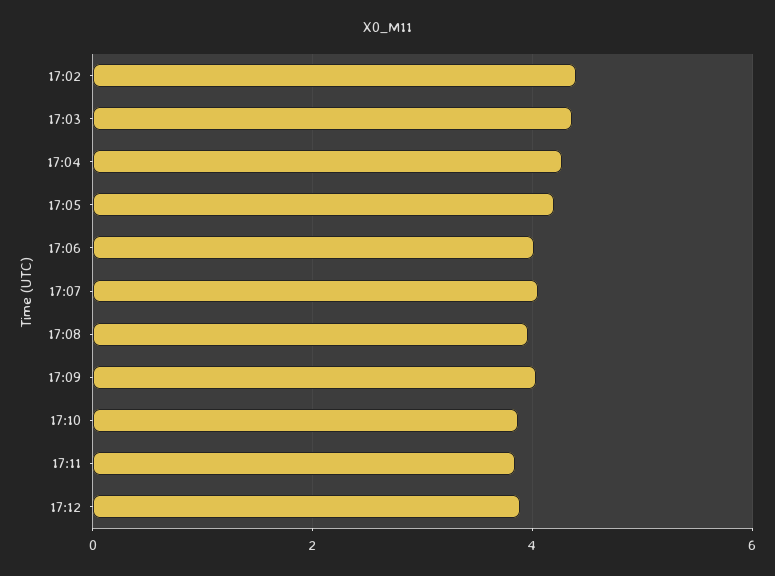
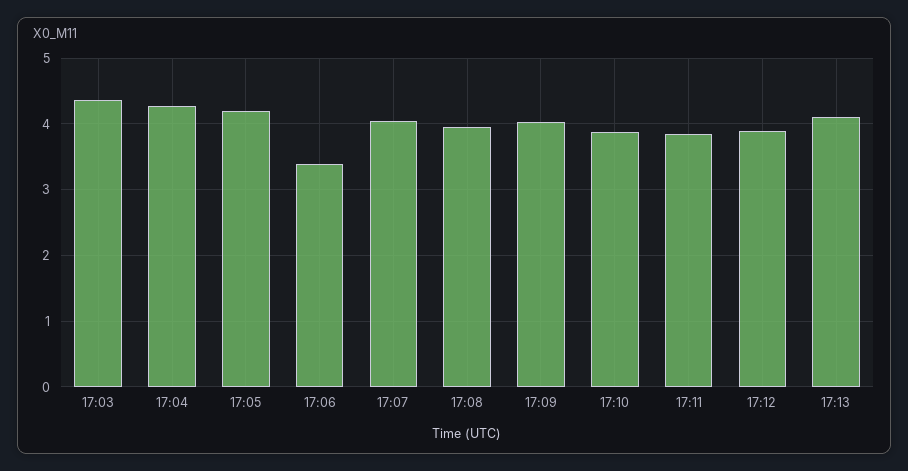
17:02: 4.4 -> none
17:06: 4 -> 3.4
17:13: none -> 4.1

